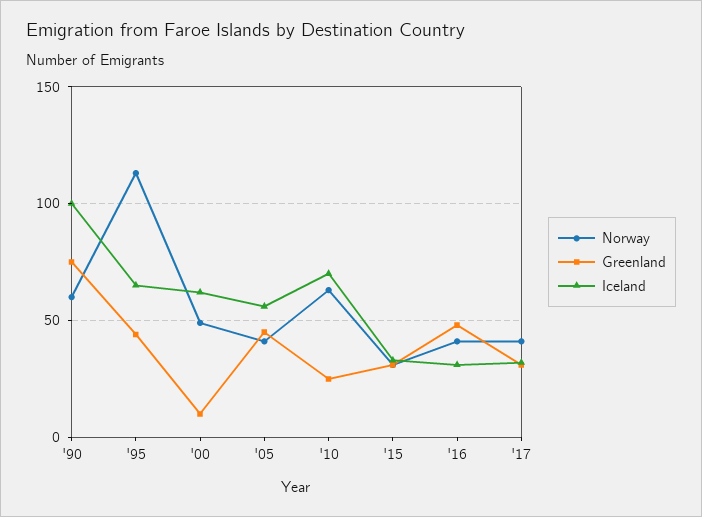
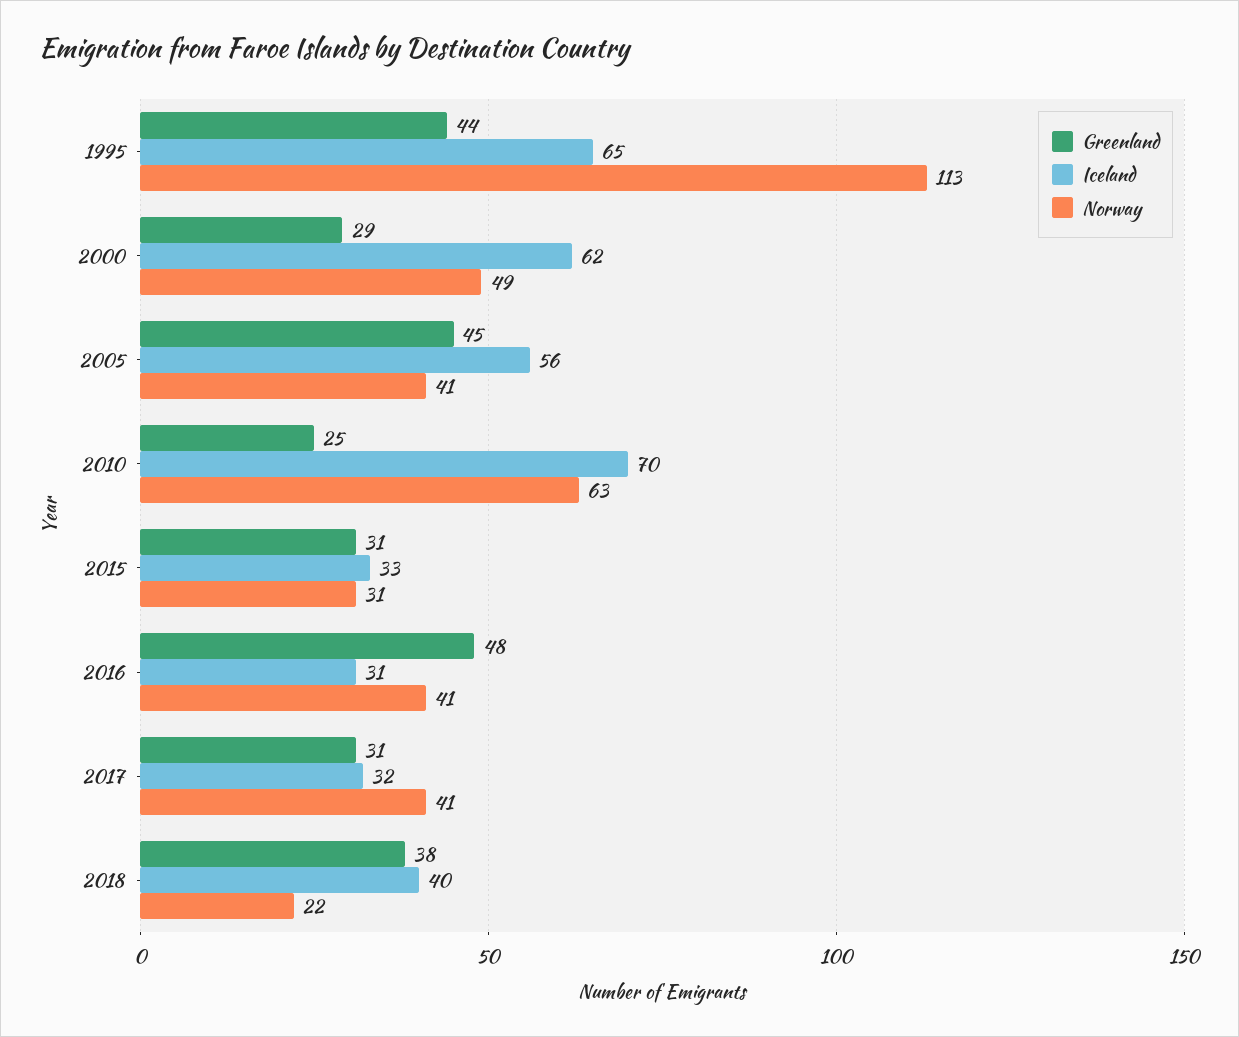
Norway, '90: 60 -> none
Greenland, '90: 75 -> none
Iceland, '90: 100 -> none
Greenland, '00: 10 -> 29
Greenland, 2018: none -> 38
Iceland, 2018: none -> 40
Norway, 2018: none -> 22

